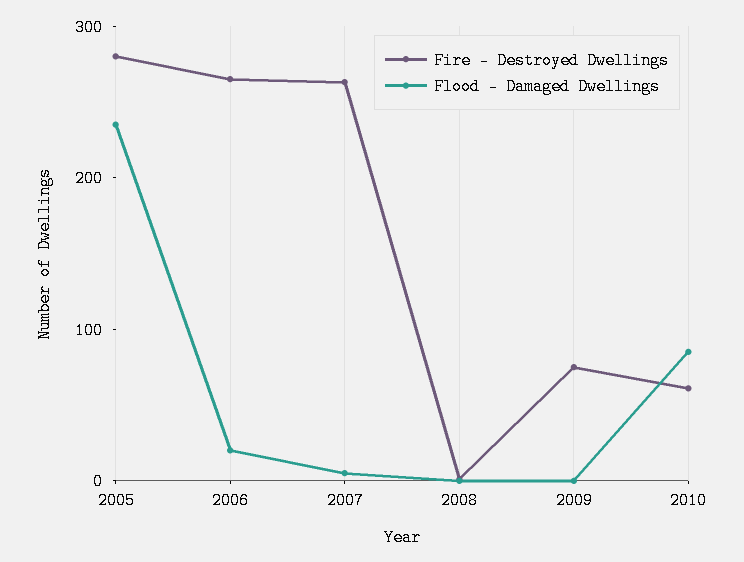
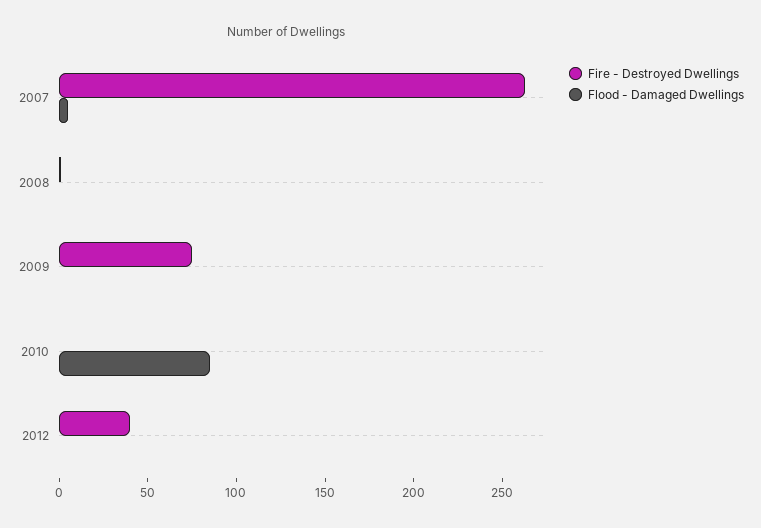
Fire - Destroyed Dwellings, 2005: 280 -> none
Flood - Damaged Dwellings, 2005: 240 -> none
Fire - Destroyed Dwellings, 2006: 260 -> none
Flood - Damaged Dwellings, 2006: 20 -> none
Fire - Destroyed Dwellings, 2010: 60 -> 0
Fire - Destroyed Dwellings, 2012: none -> 40
Flood - Damaged Dwellings, 2012: none -> 0

